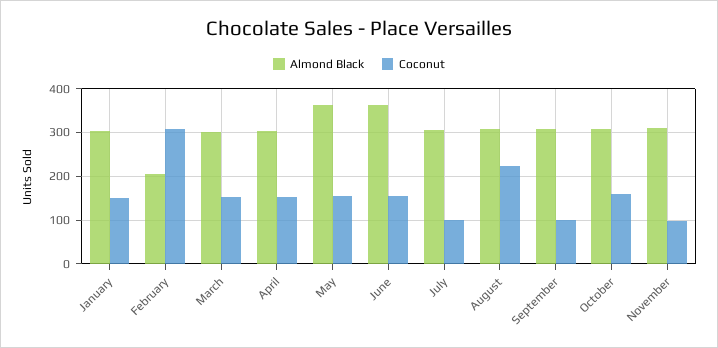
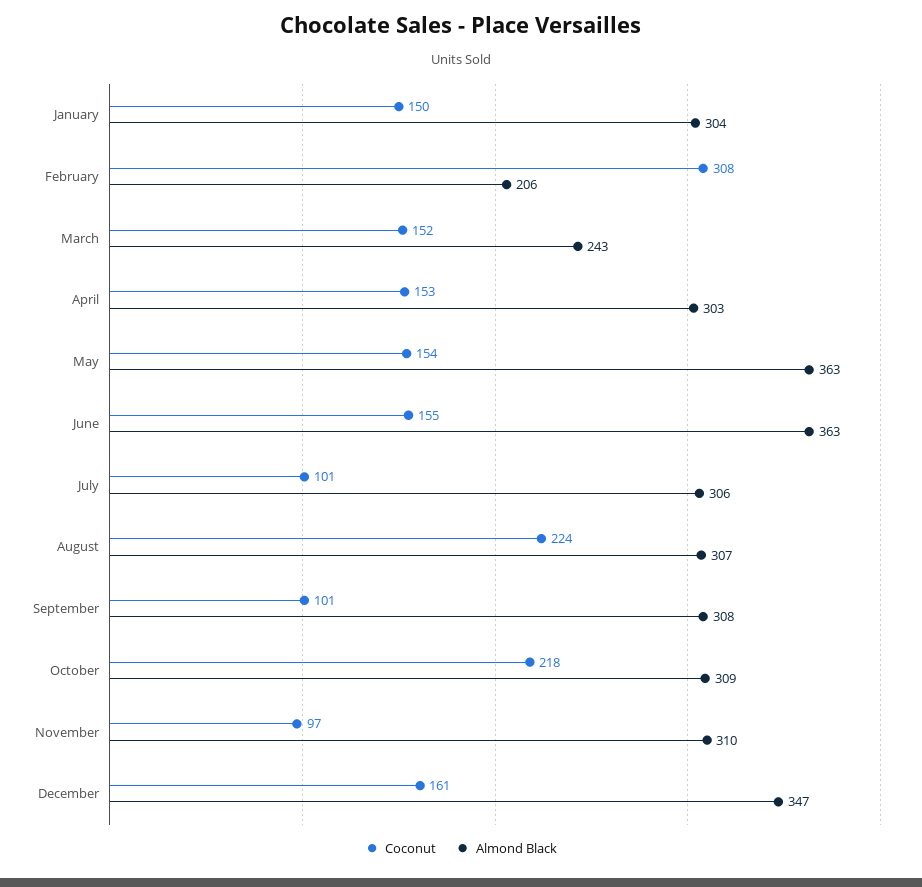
Almond Black, March: 300 -> 243
Coconut, October: 160 -> 218
Coconut, December: none -> 161
Almond Black, December: none -> 347

